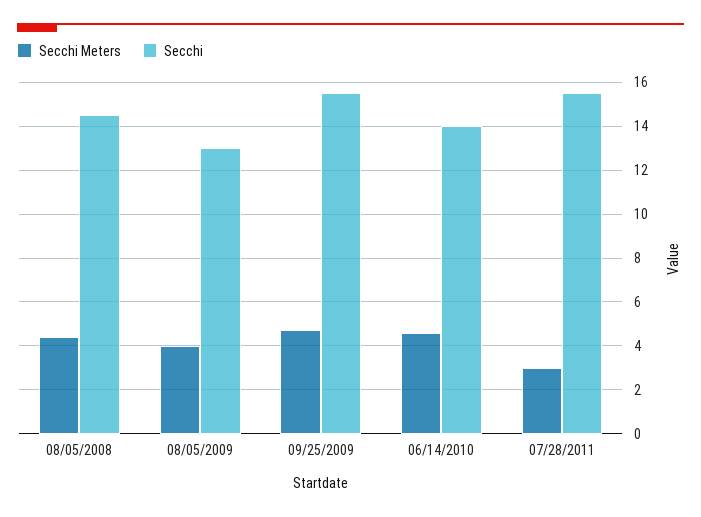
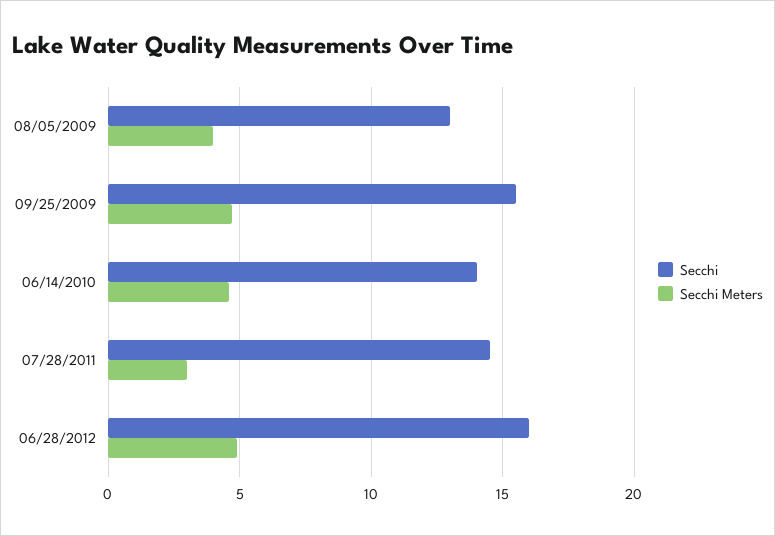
Secchi Meters, 08/05/2008: 4.5 -> none
Secchi, 08/05/2008: 14.5 -> none
Secchi, 07/28/2011: 15.5 -> 14.5
Secchi, 06/28/2012: none -> 16
Secchi Meters, 06/28/2012: none -> 5

